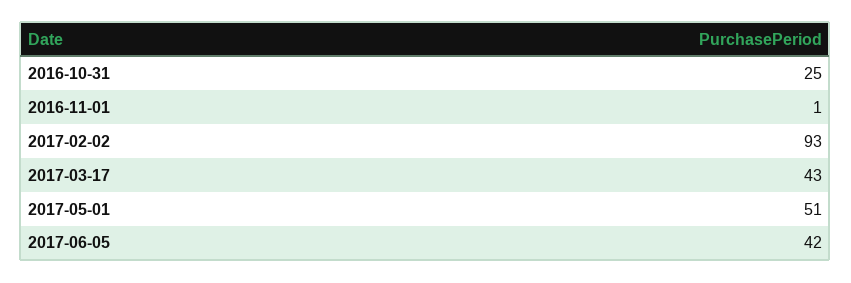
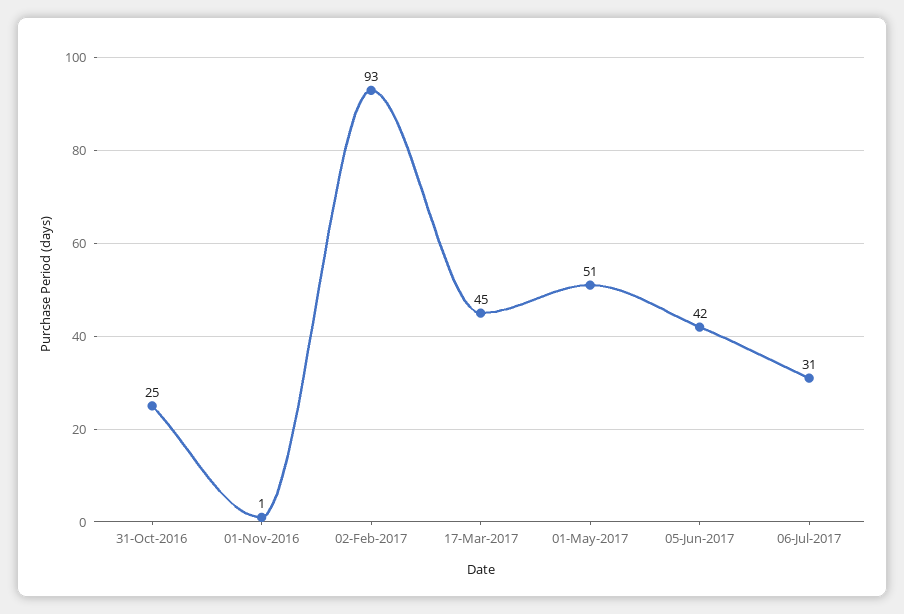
2017-03-17: 43 -> 45
06-Jul-2017: none -> 31

